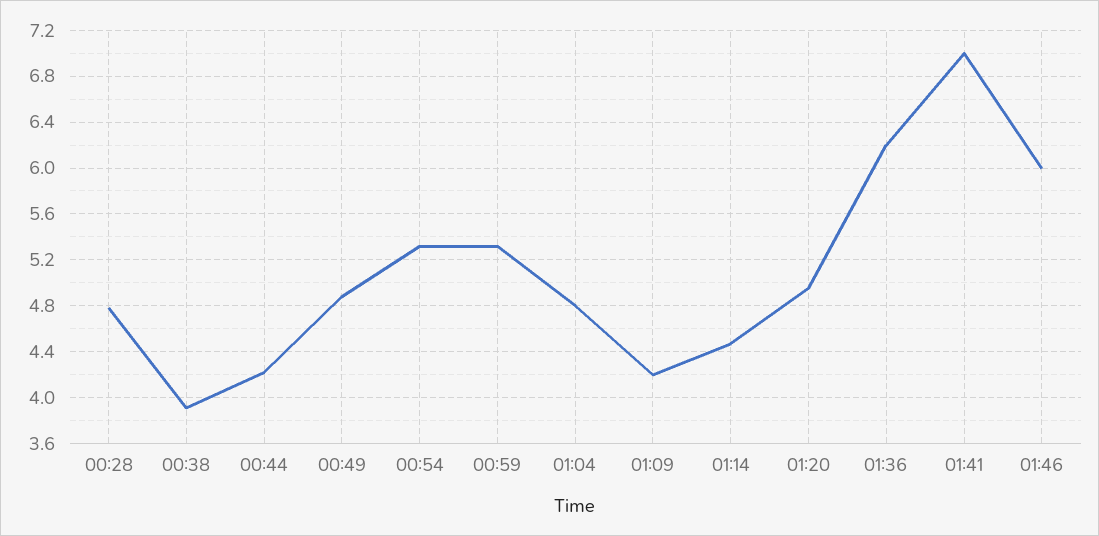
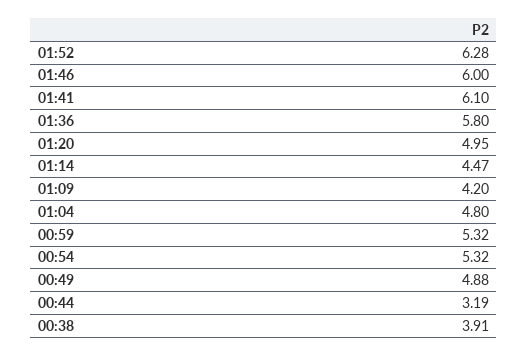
00:28: 4.8 -> none
00:44: 4.2 -> 3.19
01:36: 6.2 -> 5.8
01:41: 7 -> 6.1
01:52: none -> 6.28

